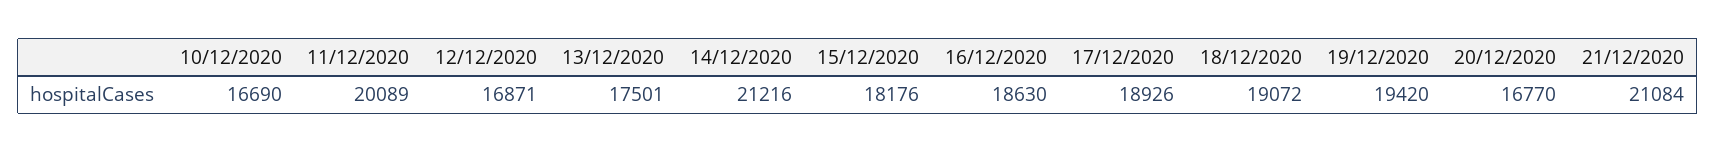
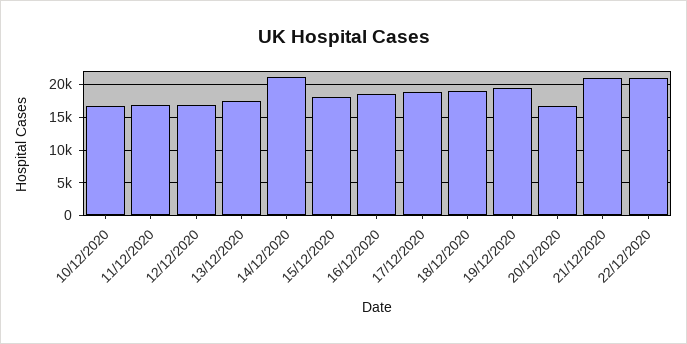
11/12/2020: 20089 -> 17000
22/12/2020: none -> 21000

